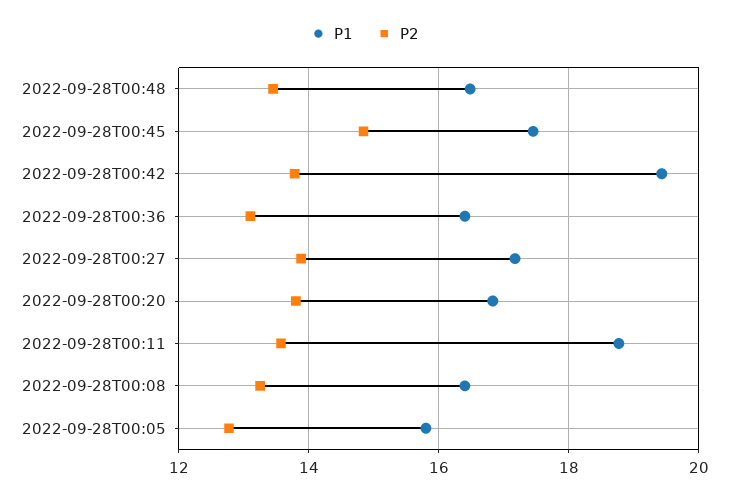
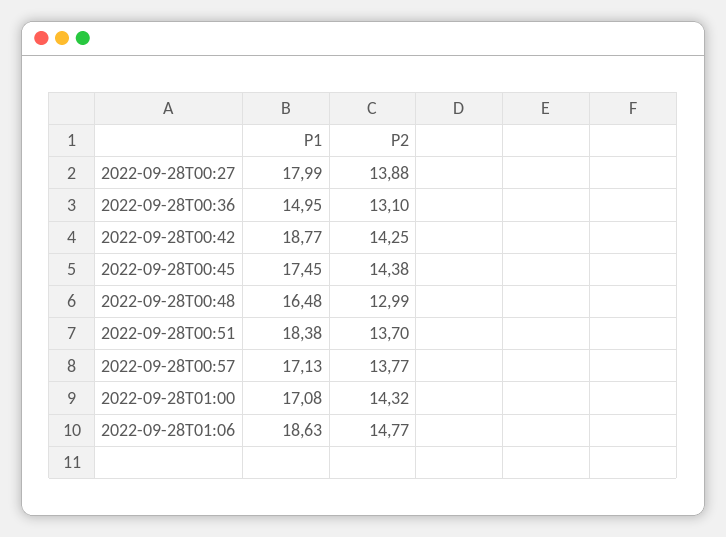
P2, 2022-09-28T00:48: 13.4 -> 12.99
P2, 2022-09-28T00:45: 14.8 -> 14.38
P1, 2022-09-28T00:42: 19.4 -> 18.77
P2, 2022-09-28T00:42: 13.8 -> 14.25
P1, 2022-09-28T00:36: 16.4 -> 14.95
P1, 2022-09-28T00:27: 17.2 -> 17.99
P1, 2022-09-28T00:20: 16.8 -> none
P2, 2022-09-28T00:20: 13.8 -> none
P1, 2022-09-28T00:11: 18.8 -> none
P2, 2022-09-28T00:11: 13.6 -> none
P1, 2022-09-28T00:08: 16.4 -> none
P2, 2022-09-28T00:08: 13.2 -> none
P1, 2022-09-28T00:05: 15.8 -> none
P2, 2022-09-28T00:05: 12.8 -> none
P1, 2022-09-28T00:51: none -> 18.38
P2, 2022-09-28T00:51: none -> 13.7
P1, 2022-09-28T00:57: none -> 17.13
P2, 2022-09-28T00:57: none -> 13.77
P1, 2022-09-28T01:00: none -> 17.08
P2, 2022-09-28T01:00: none -> 14.32
P1, 2022-09-28T01:06: none -> 18.63
P2, 2022-09-28T01:06: none -> 14.77

